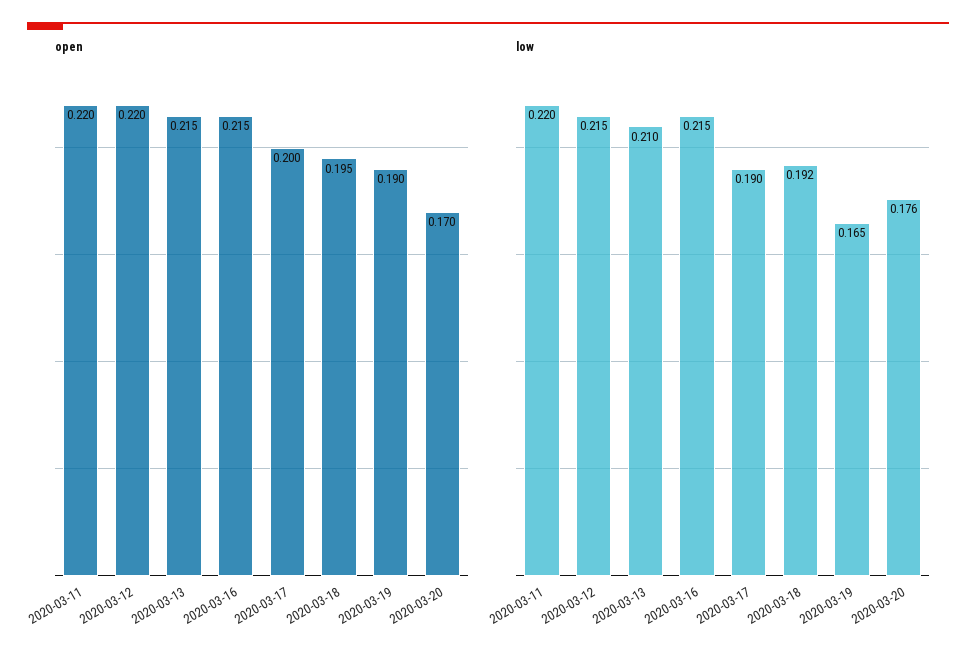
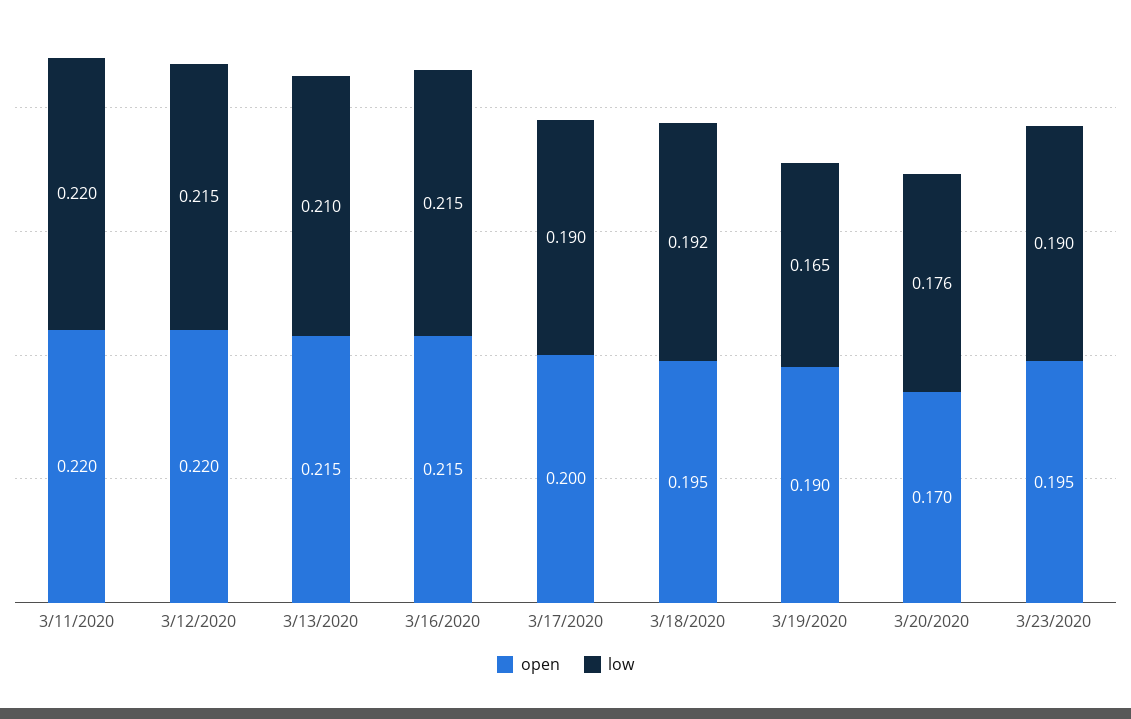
open, 3/23/2020: none -> 0.195
low, 3/23/2020: none -> 0.19

